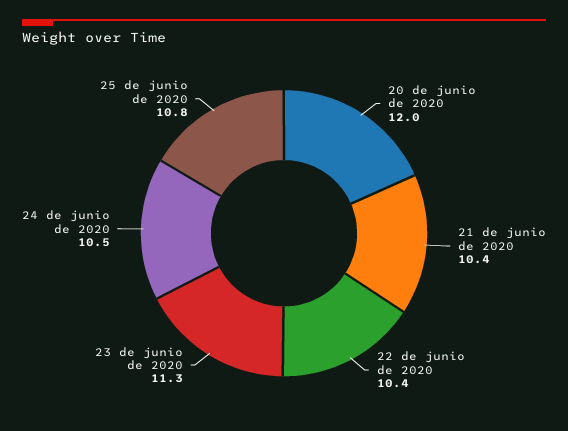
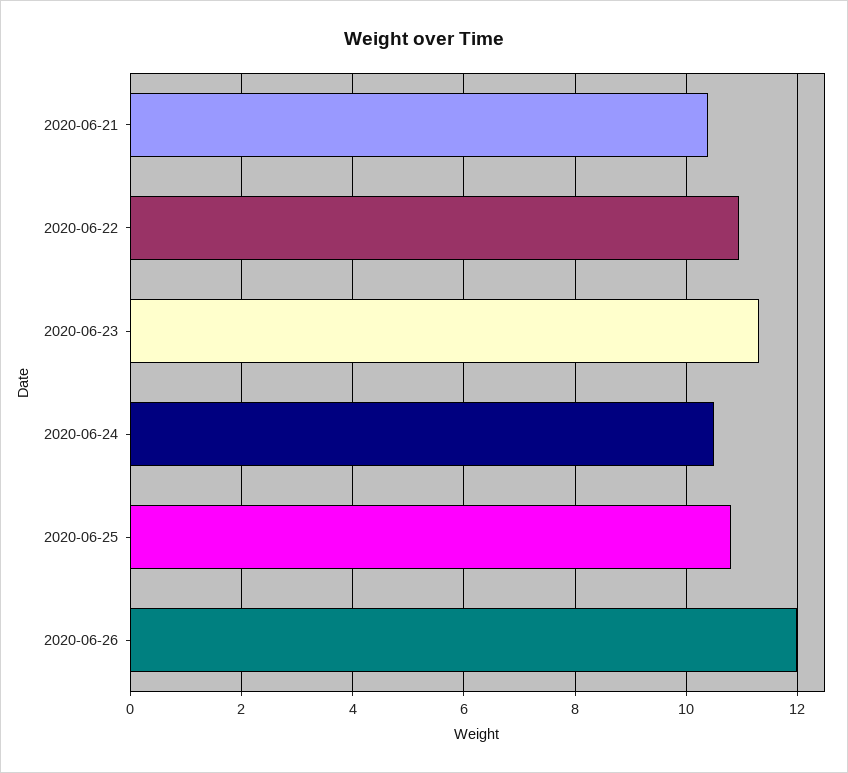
20 de junio de 2020: 12 -> none
22 de junio de 2020: 10.4 -> 11
2020-06-26: none -> 12

